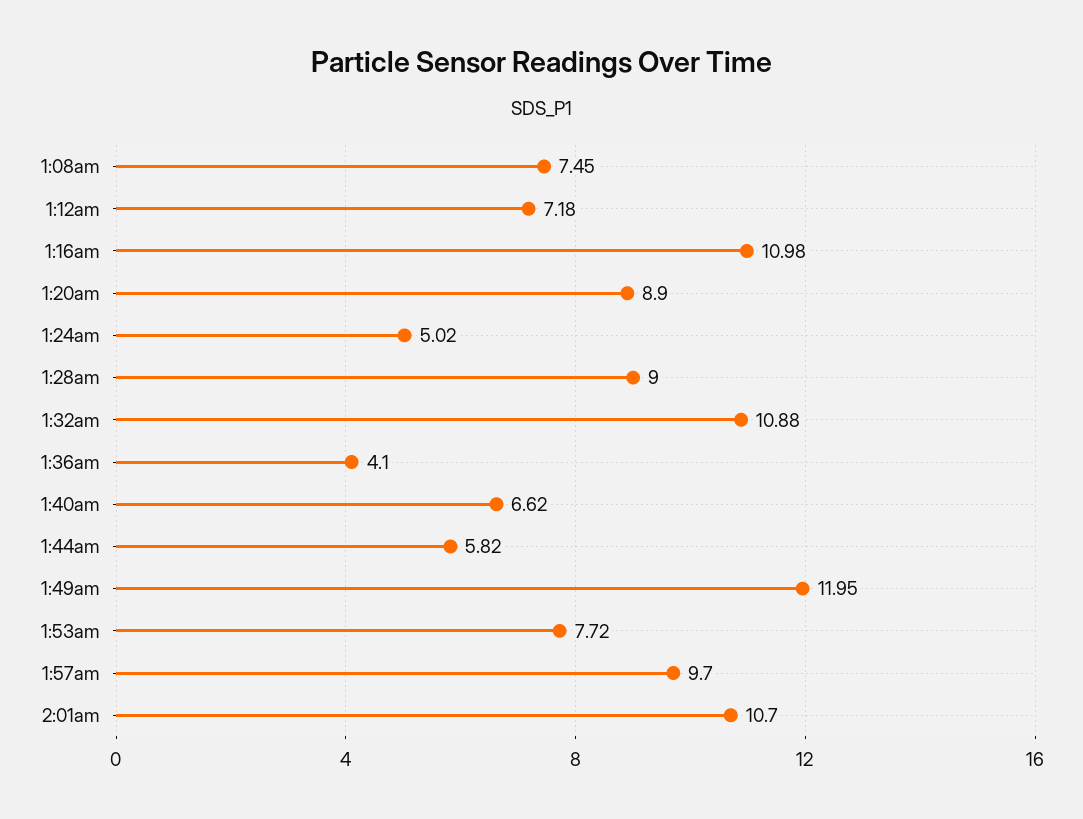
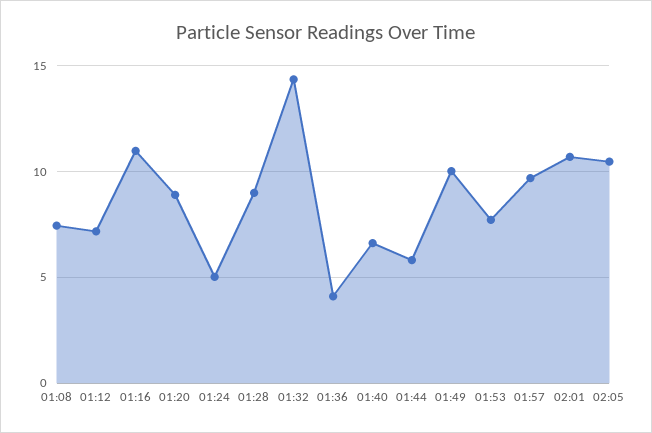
1:32am: 10.88 -> 14.5
1:49am: 11.95 -> 10
02:05: none -> 10.5

